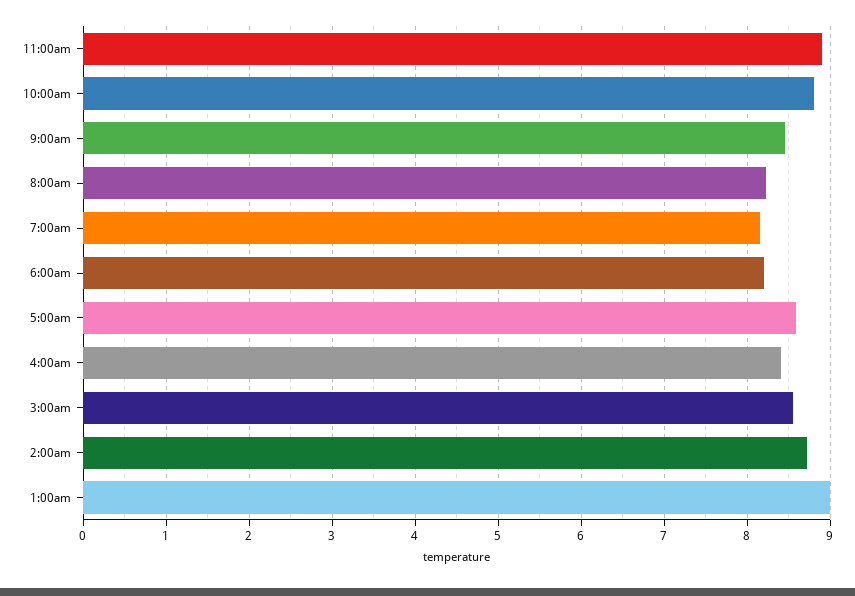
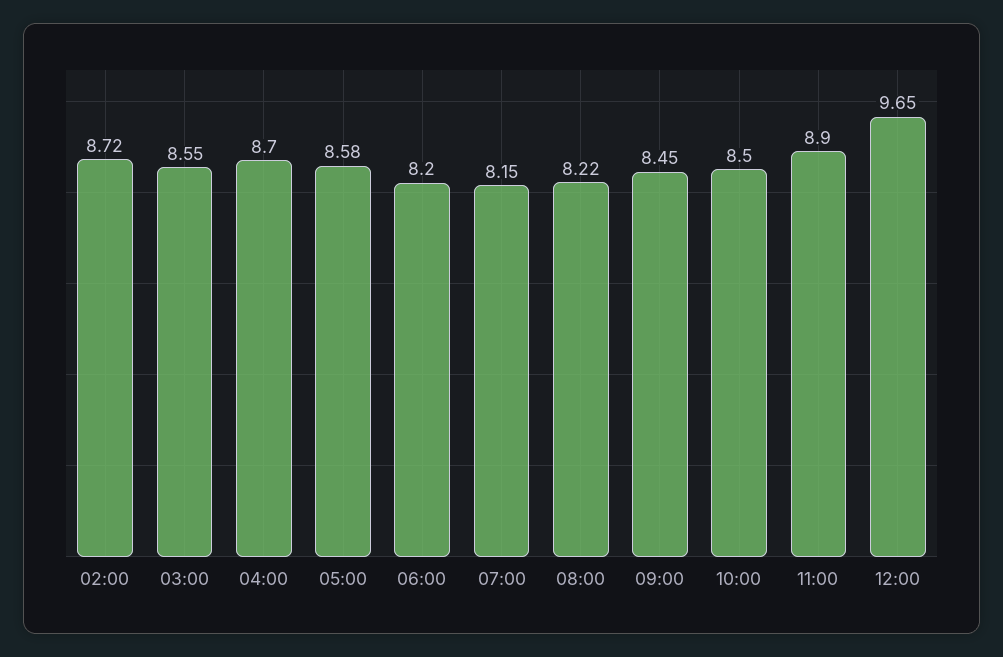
10:00am: 8.8 -> 8.5
4:00am: 8.4 -> 8.7
1:00am: 9 -> none
12:00: none -> 9.65

